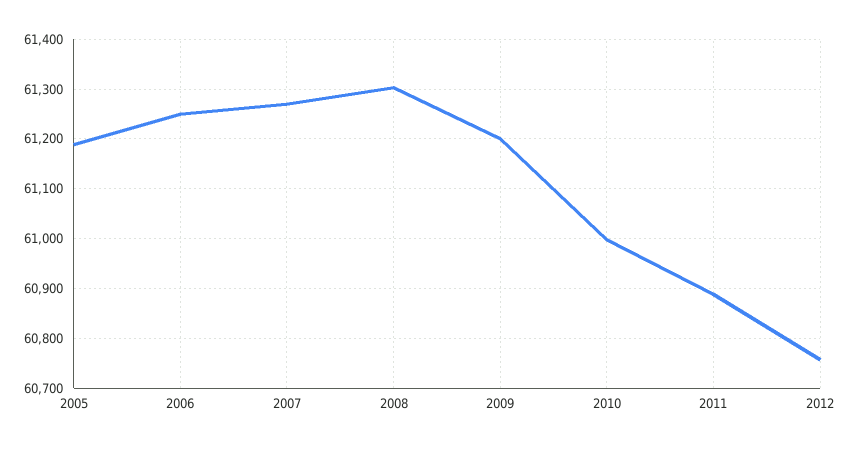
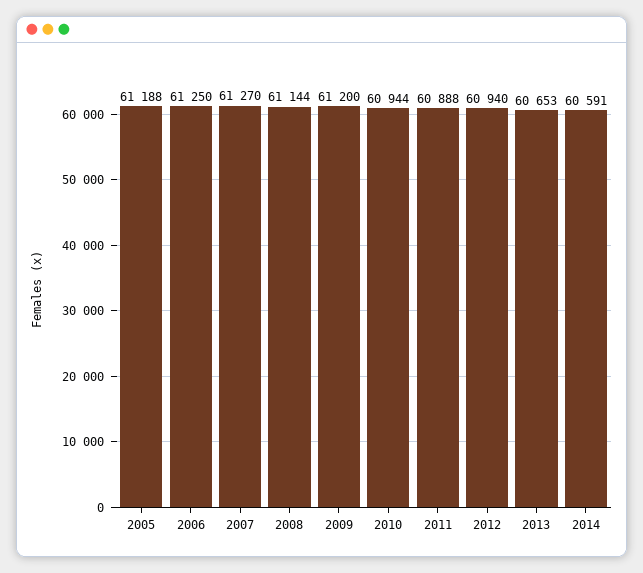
2008: 61300 -> 61144
2010: 61000 -> 60944
2012: 60760 -> 60940
2013: none -> 60653
2014: none -> 60591

